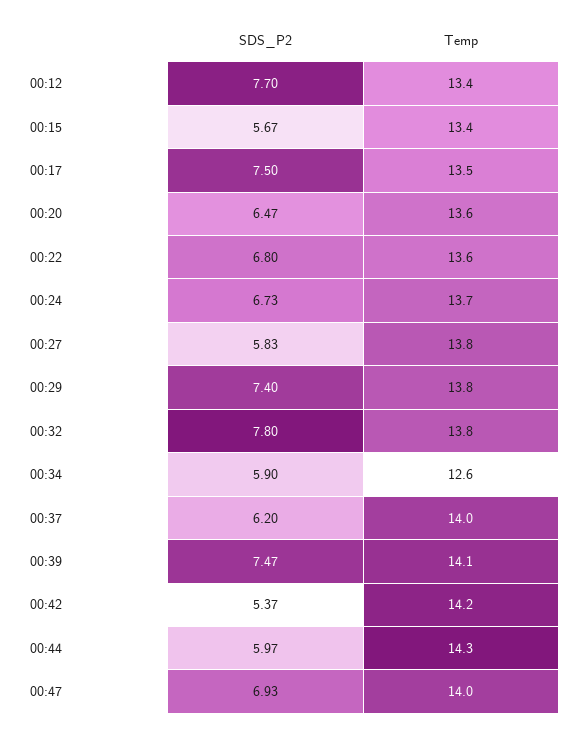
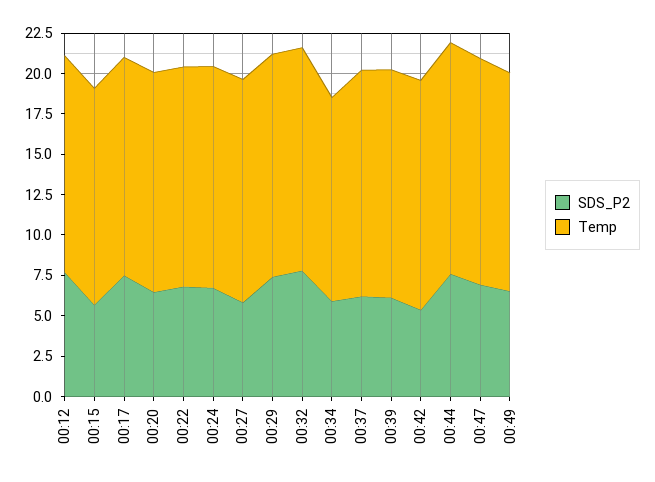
SDS_P2, 00:39: 7.47 -> 6
SDS_P2, 00:44: 5.97 -> 7.5
SDS_P2, 00:49: none -> 6.5
Temp, 00:49: none -> 13.5

